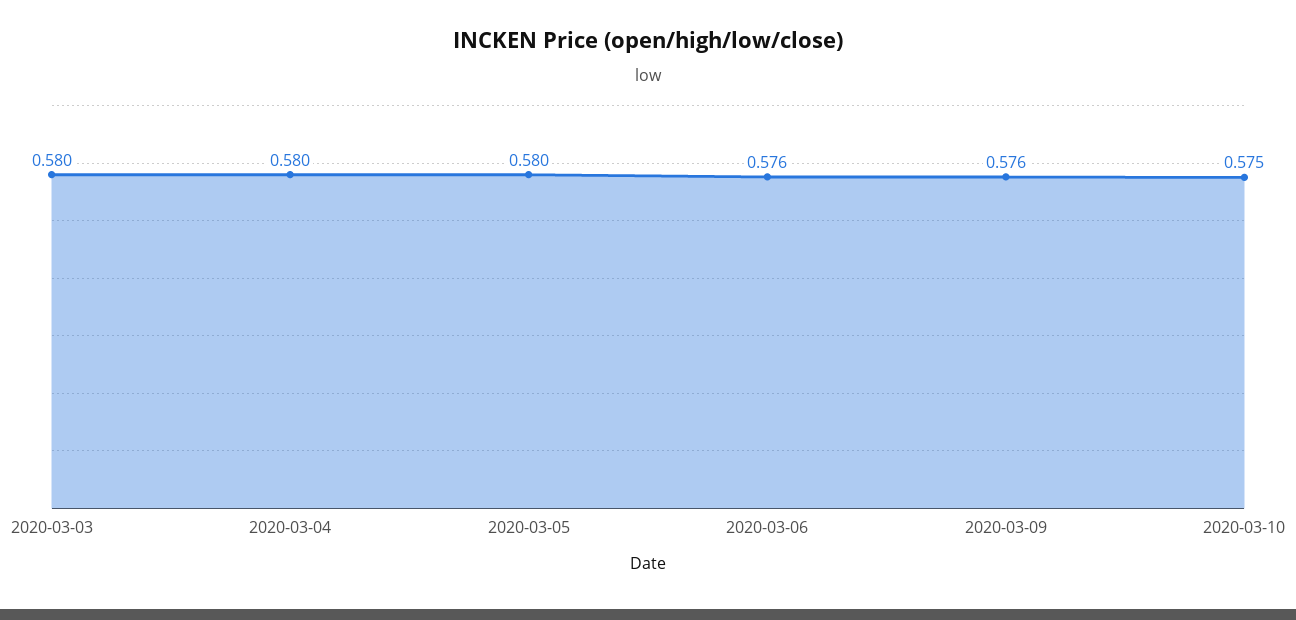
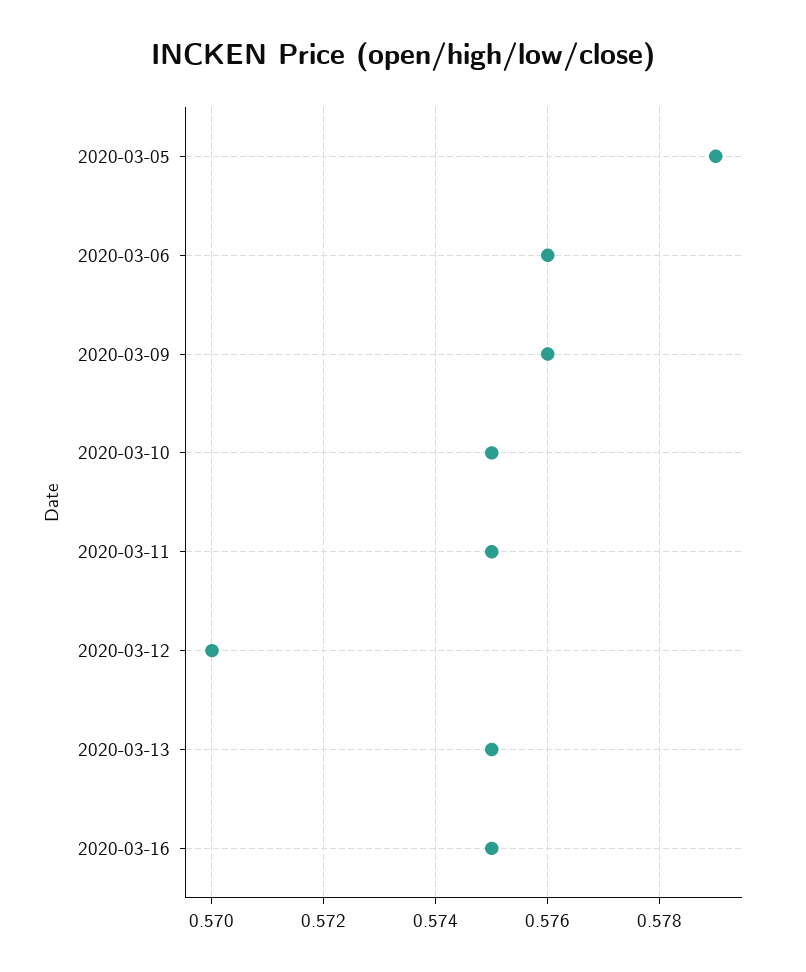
2020-03-03: 0.58 -> none
2020-03-04: 0.58 -> none
2020-03-05: 0.58 -> 0.579
2020-03-11: none -> 0.575
2020-03-12: none -> 0.57
2020-03-13: none -> 0.575
2020-03-16: none -> 0.575

